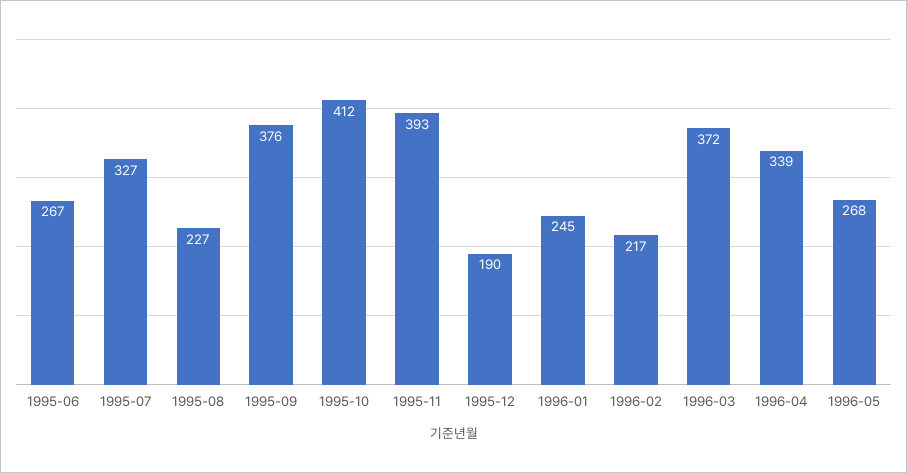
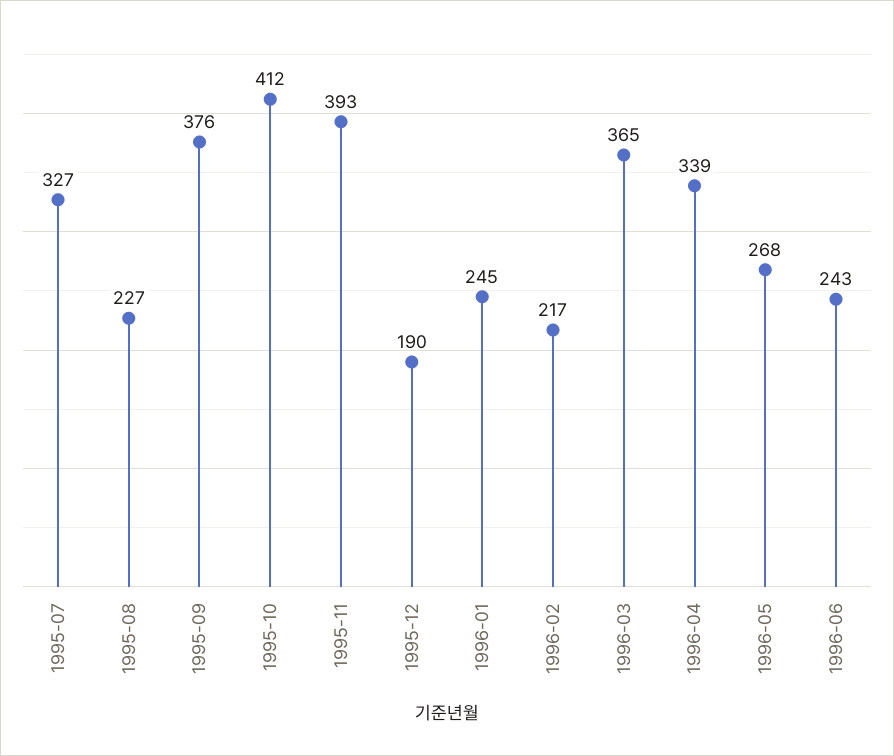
1995-06: 267 -> none
1996-03: 372 -> 365
1996-06: none -> 243

